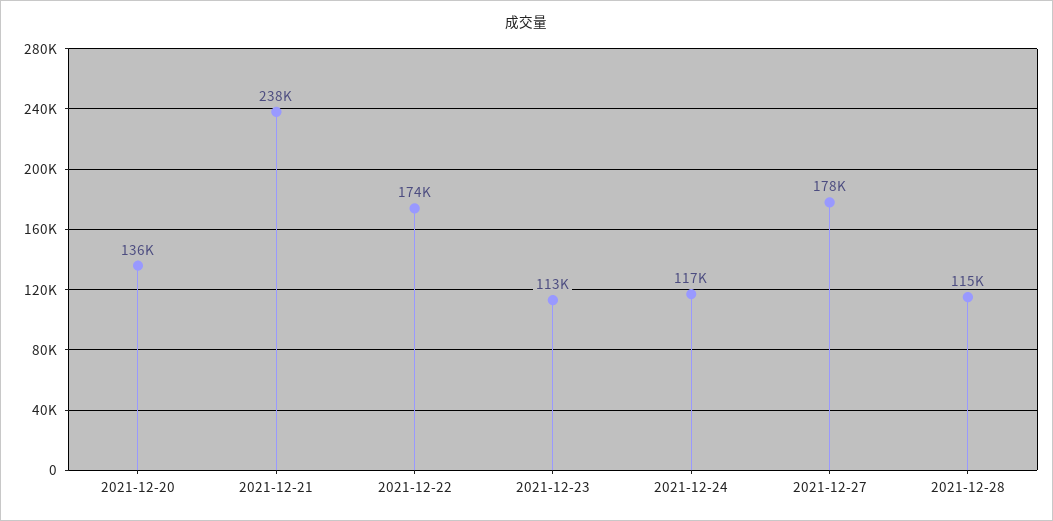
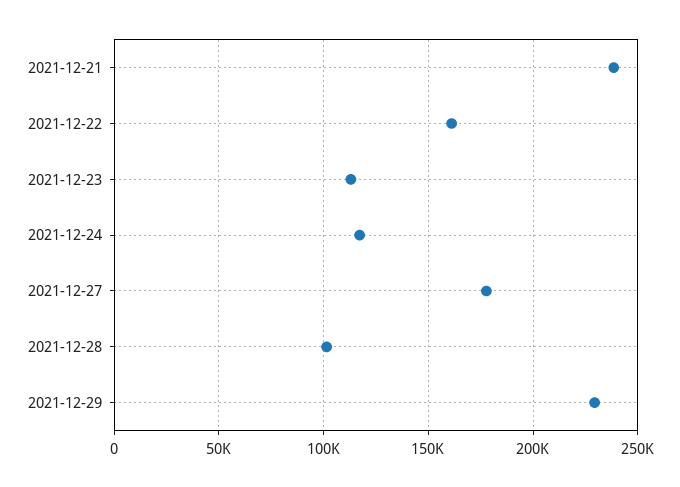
2021-12-20: 136000 -> none
2021-12-22: 174000 -> 160000
2021-12-28: 115000 -> 100000
2021-12-29: none -> 230000

